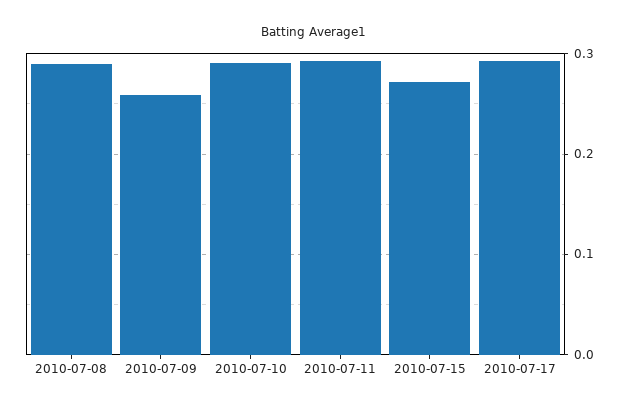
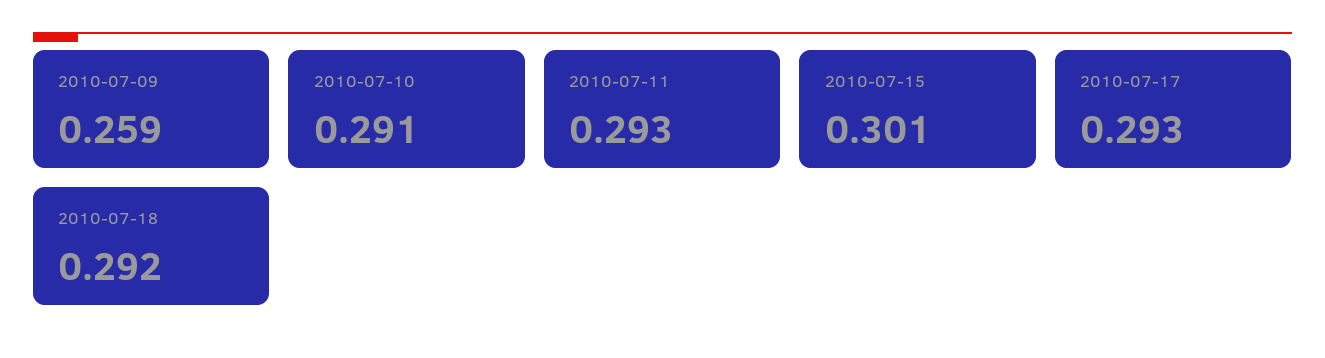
2010-07-08: 0.29 -> none
2010-07-15: 0.27 -> 0.301
2010-07-18: none -> 0.292

